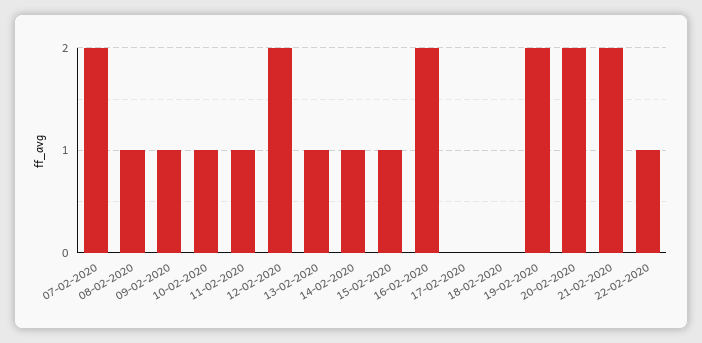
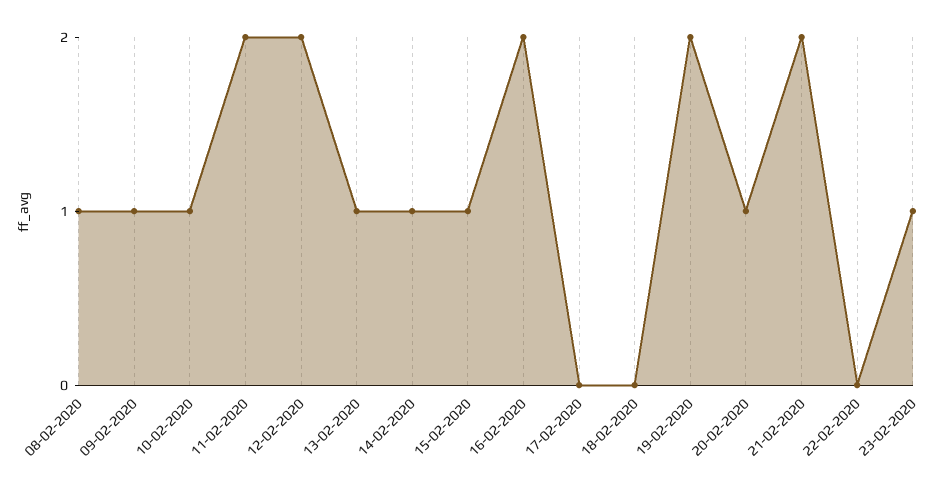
07-02-2020: 2 -> none
11-02-2020: 1 -> 2
20-02-2020: 2 -> 1
22-02-2020: 1 -> 0
23-02-2020: none -> 1

